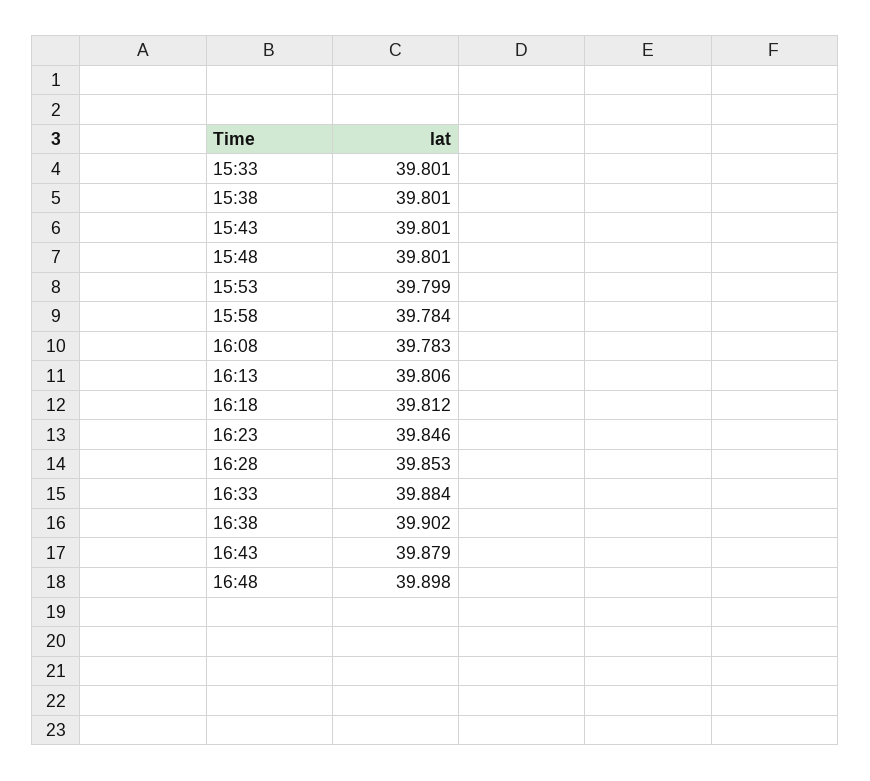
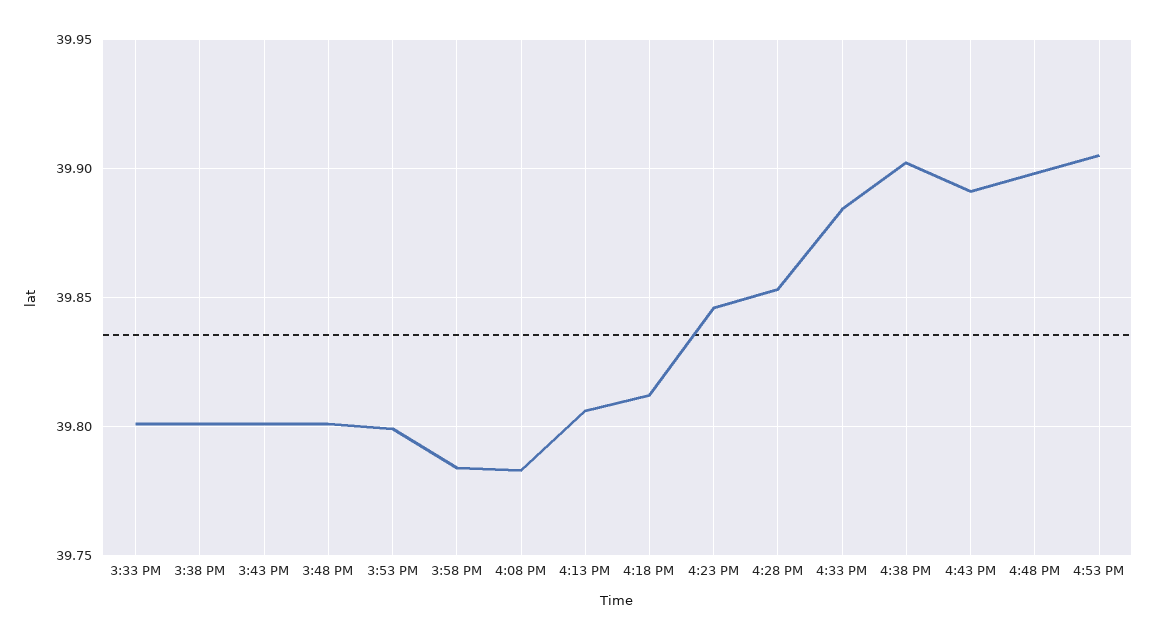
16:43: 39.879 -> 39.89
4:53 PM: none -> 39.905

